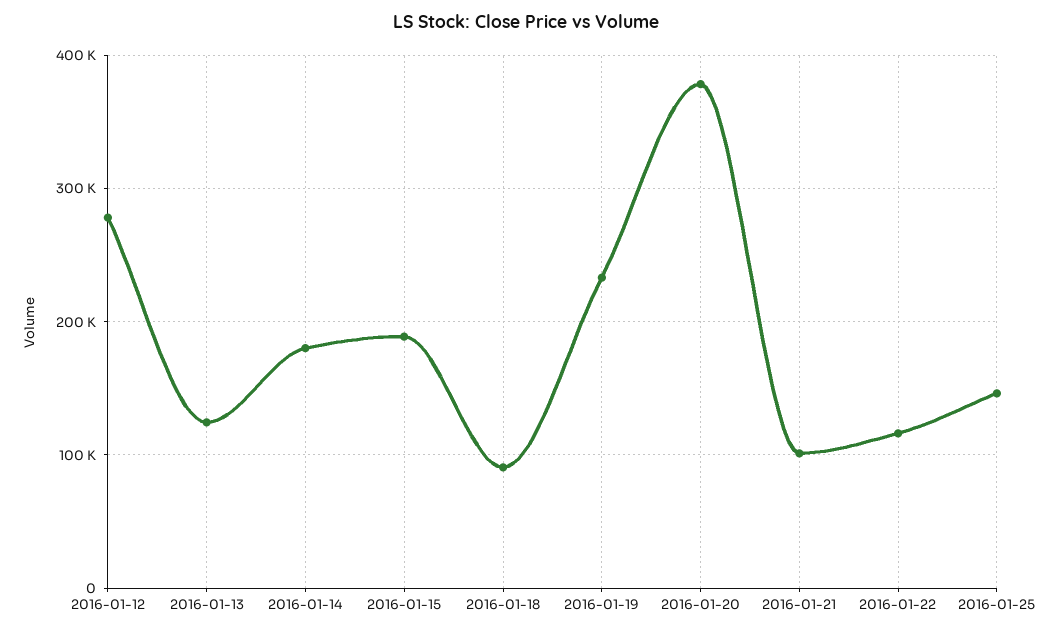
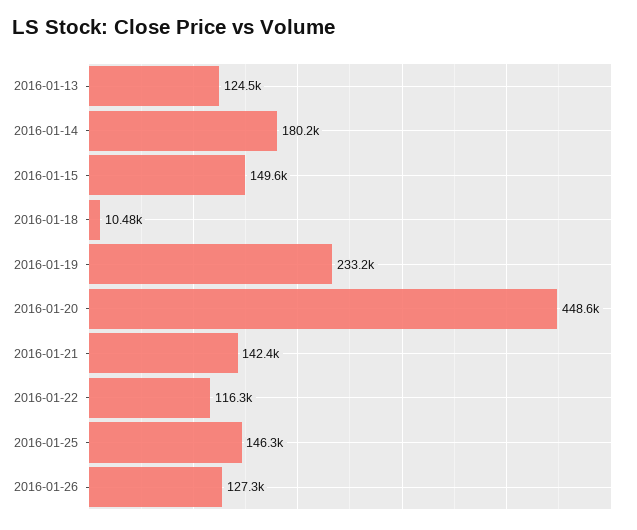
2016-01-12: 280000 -> none
2016-01-15: 190000 -> 149600
2016-01-18: 90000 -> 10480
2016-01-20: 380000 -> 448600
2016-01-21: 100000 -> 142400
2016-01-26: none -> 127300

